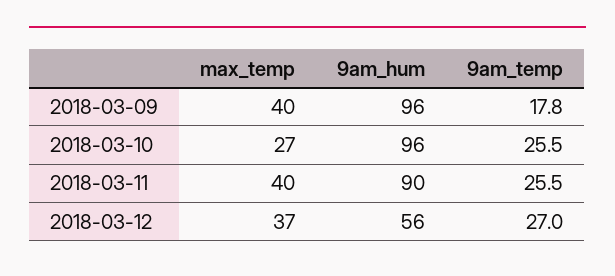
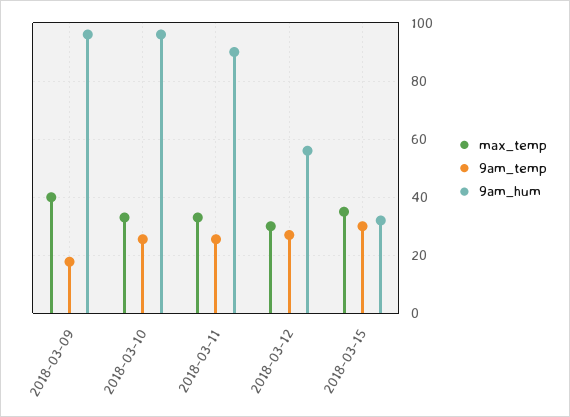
max_temp, 2018-03-10: 27 -> 32.5
max_temp, 2018-03-11: 40 -> 32.5
max_temp, 2018-03-12: 37 -> 30
max_temp, 2018-03-15: none -> 35
9am_temp, 2018-03-15: none -> 30
9am_hum, 2018-03-15: none -> 32.5

